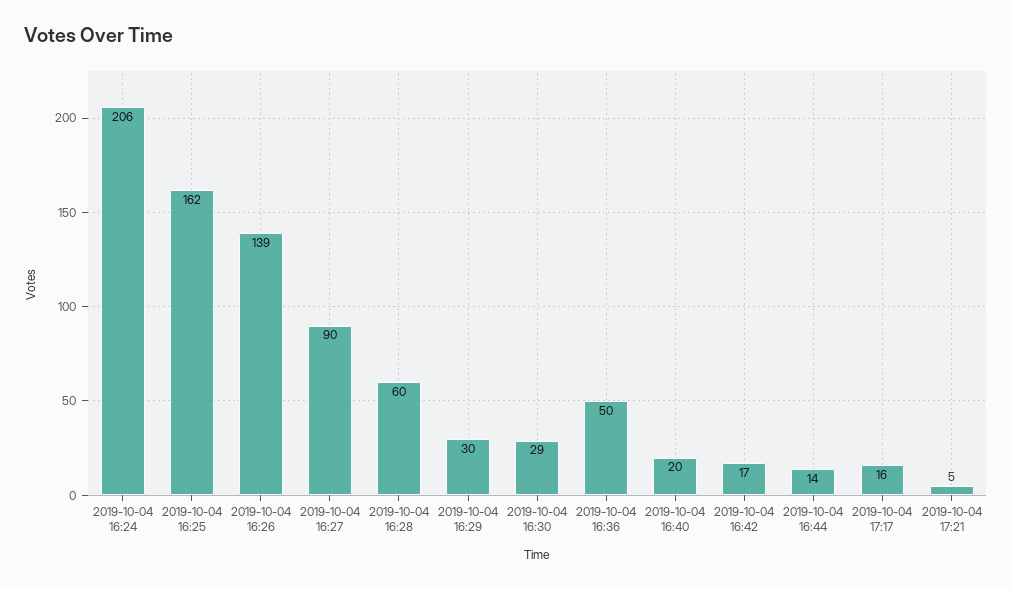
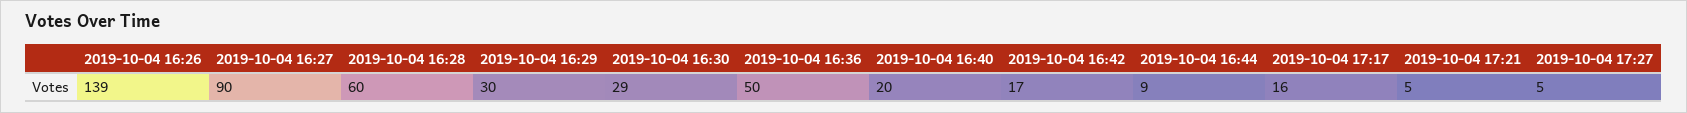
2019-10-04 16:24: 206 -> none
2019-10-04 16:25: 162 -> none
2019-10-04 16:44: 14 -> 9
2019-10-04 17:27: none -> 5

